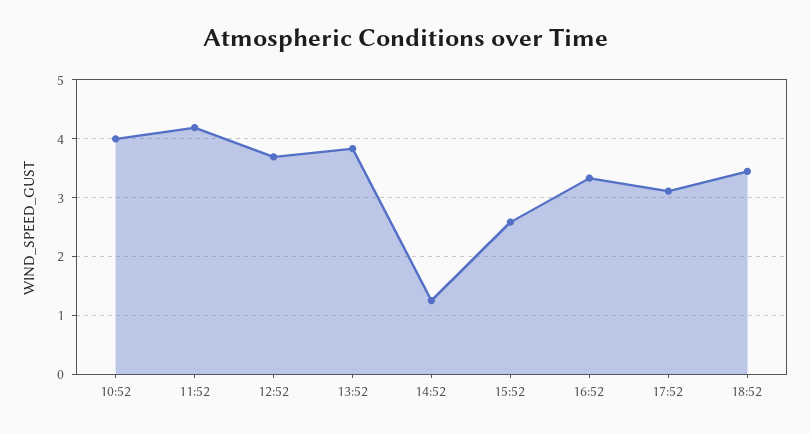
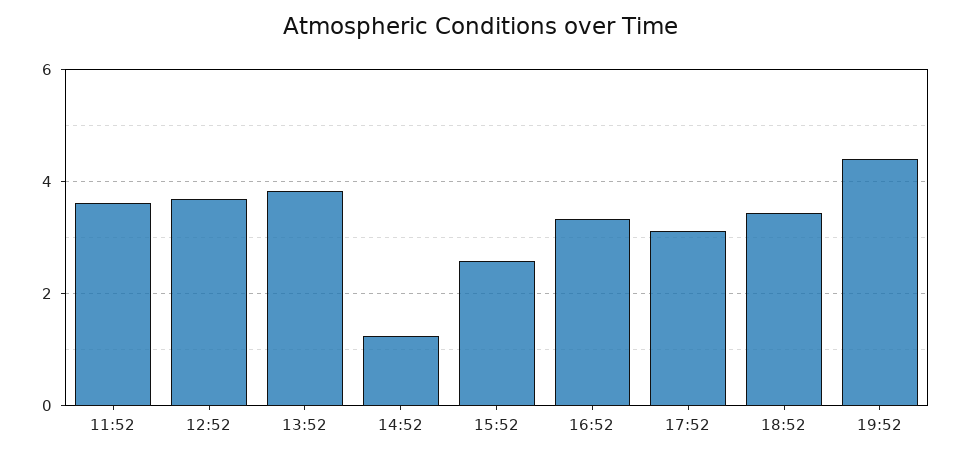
10:52: 4 -> none
11:52: 4.2 -> 3.6
19:52: none -> 4.4

